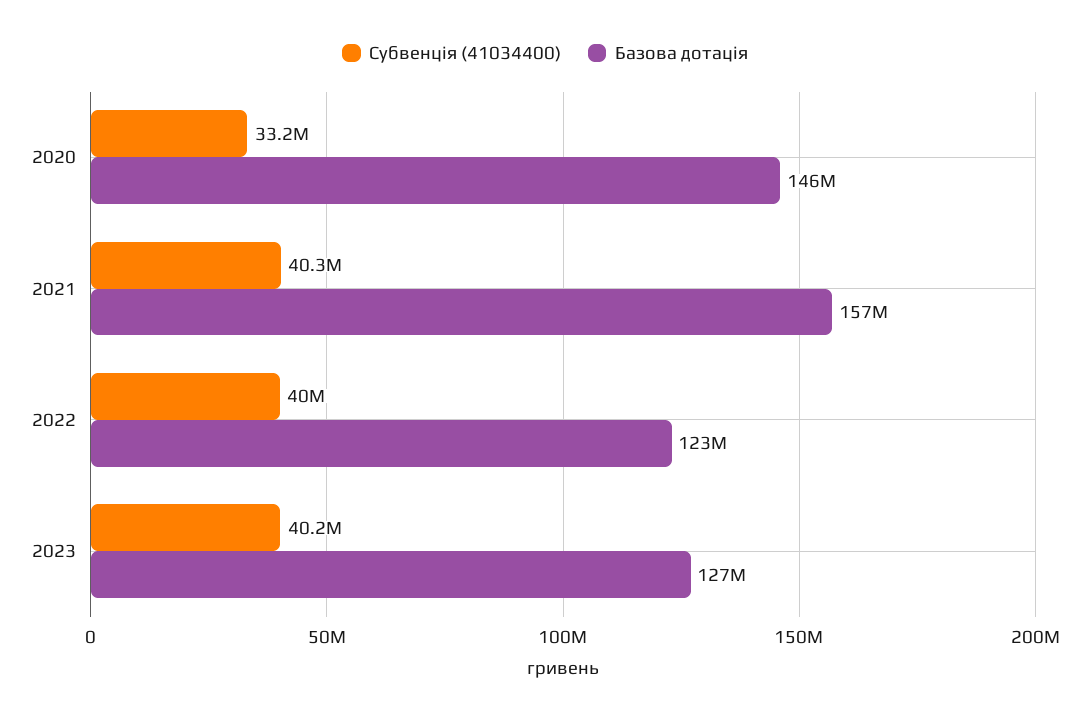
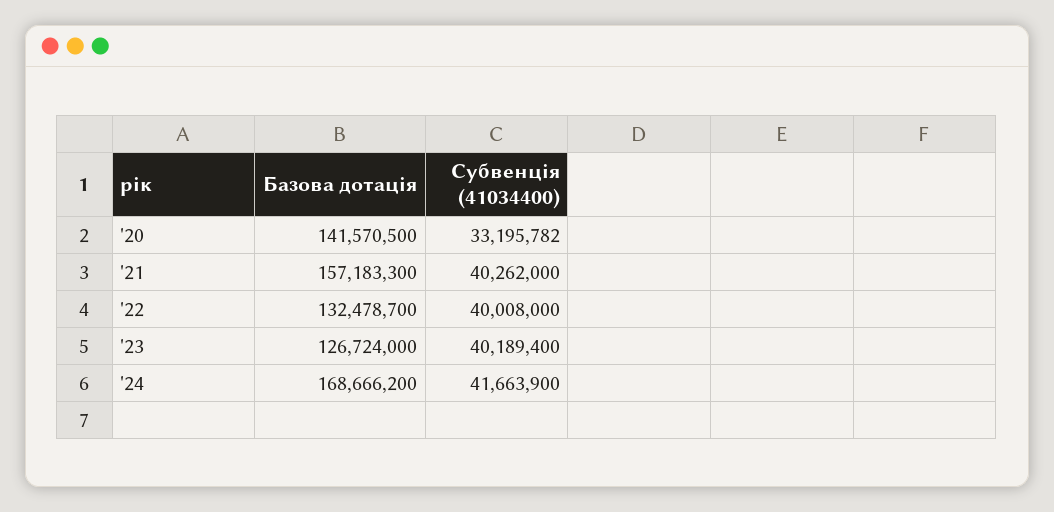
Базова дотація, 2020: 146000000 -> 141570500
Базова дотація, 2022: 123000000 -> 132478700
Базова дотація, '24: none -> 168666200
Субвенція (41034400), '24: none -> 41663900

